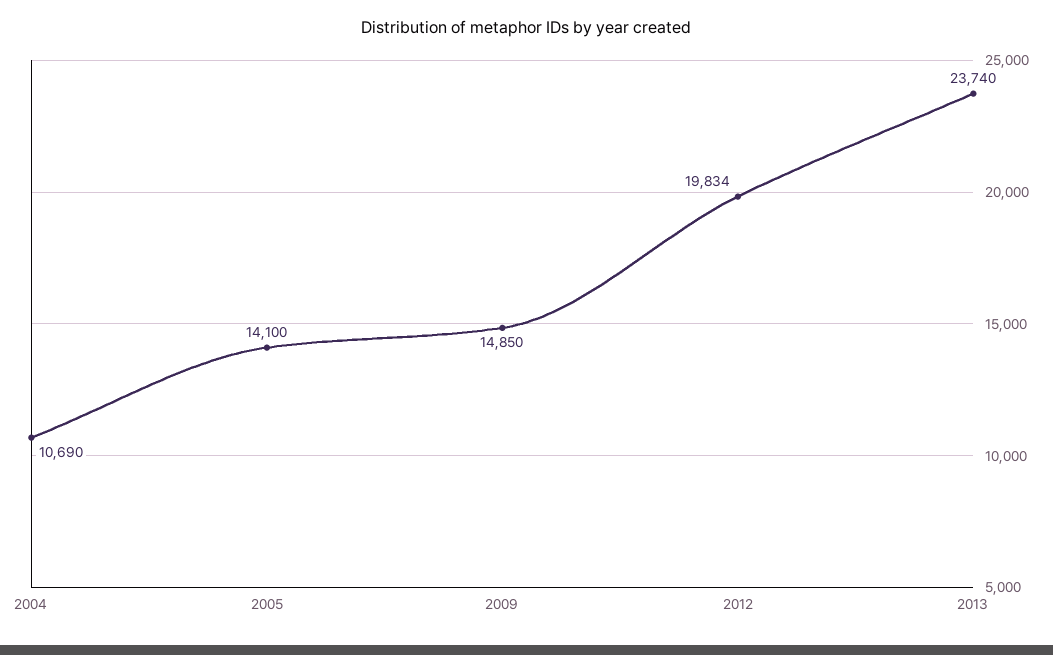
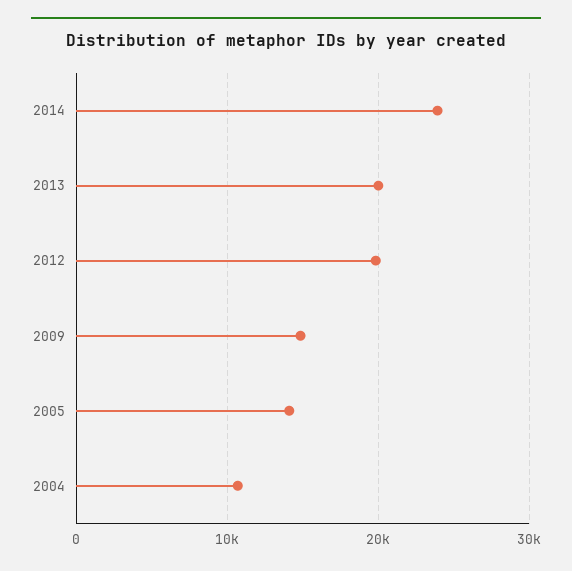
2013: 23740 -> 20000
2014: none -> 24000

